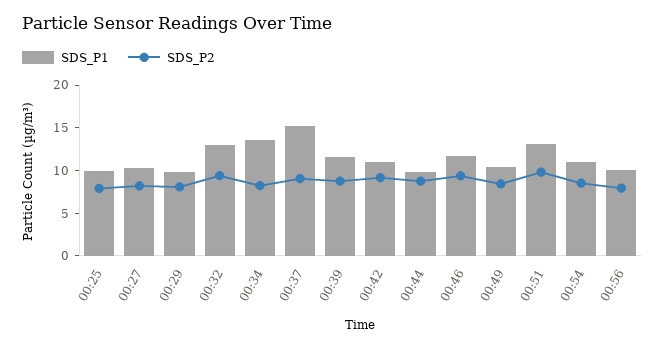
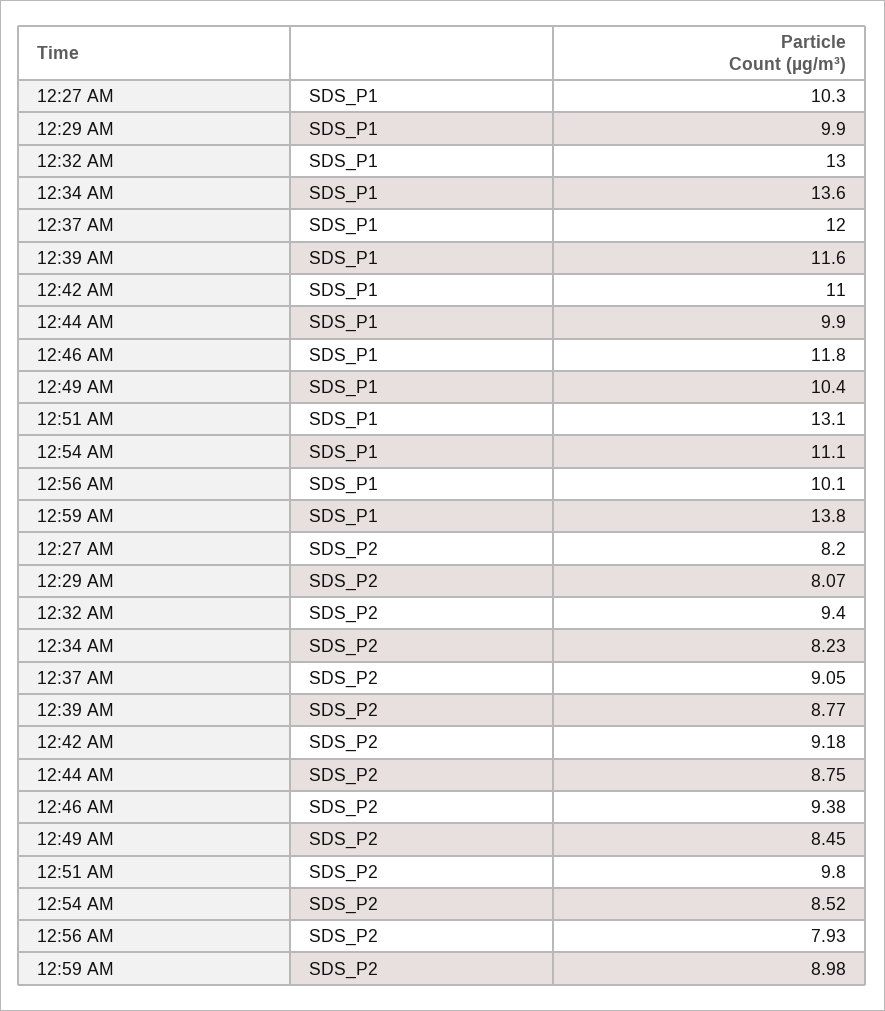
SDS_P1, 00:25: 10 -> none
SDS_P2, 00:25: 8 -> none
SDS_P1, 00:37: 15 -> 12
SDS_P1, 12:59 AM: none -> 13.8
SDS_P2, 12:59 AM: none -> 8.98

